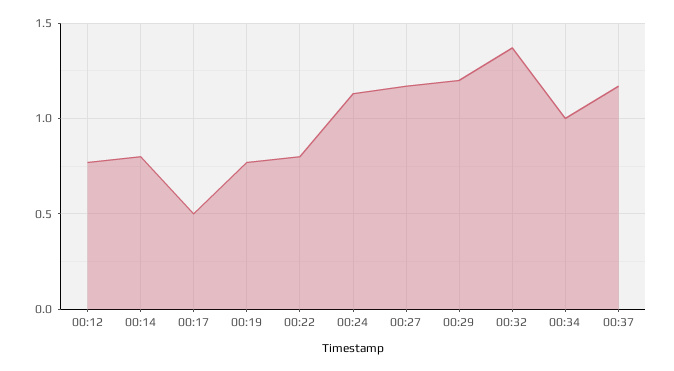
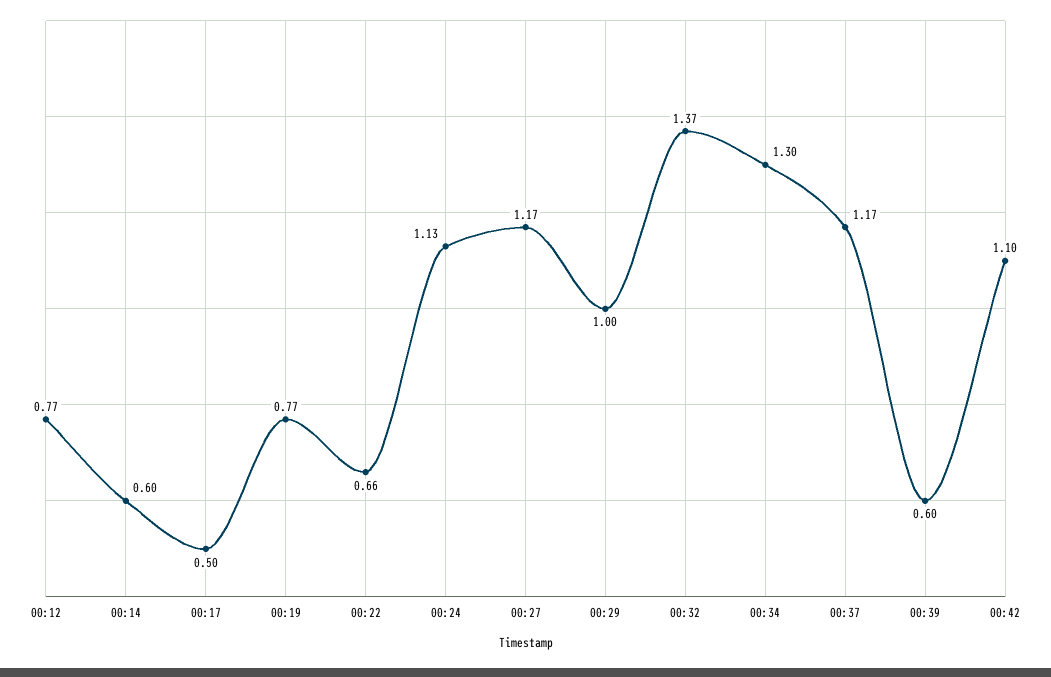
00:14: 0.8 -> 0.6
00:22: 0.8 -> 0.66
00:29: 1.2 -> 1
00:34: 1 -> 1.3
00:39: none -> 0.6
00:42: none -> 1.1

